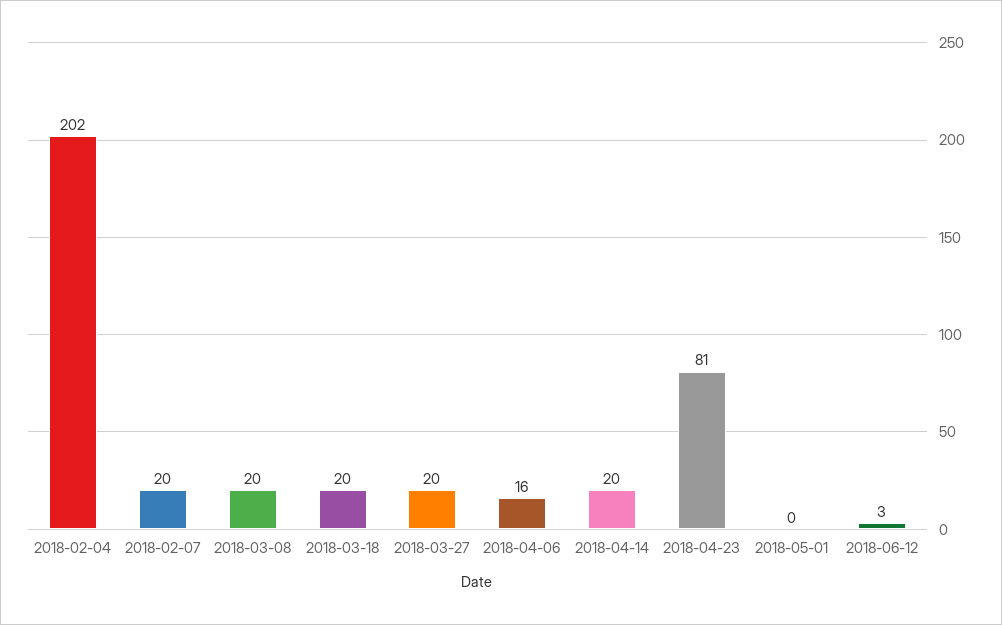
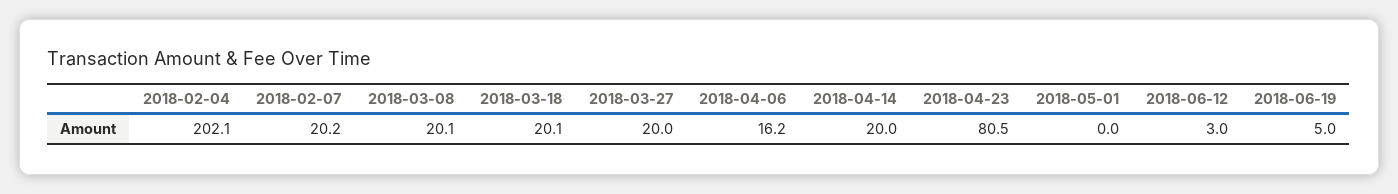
2018-06-19: none -> 5

